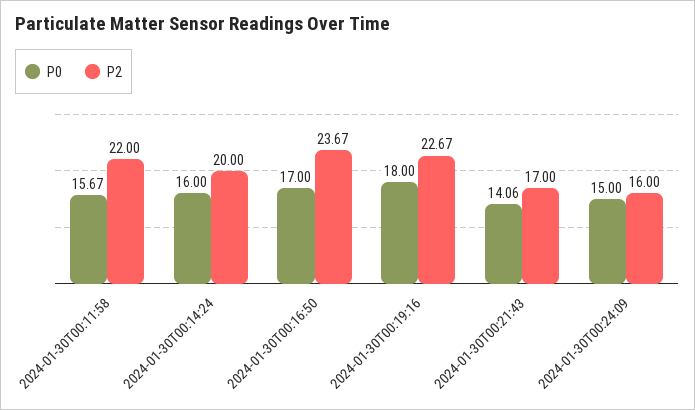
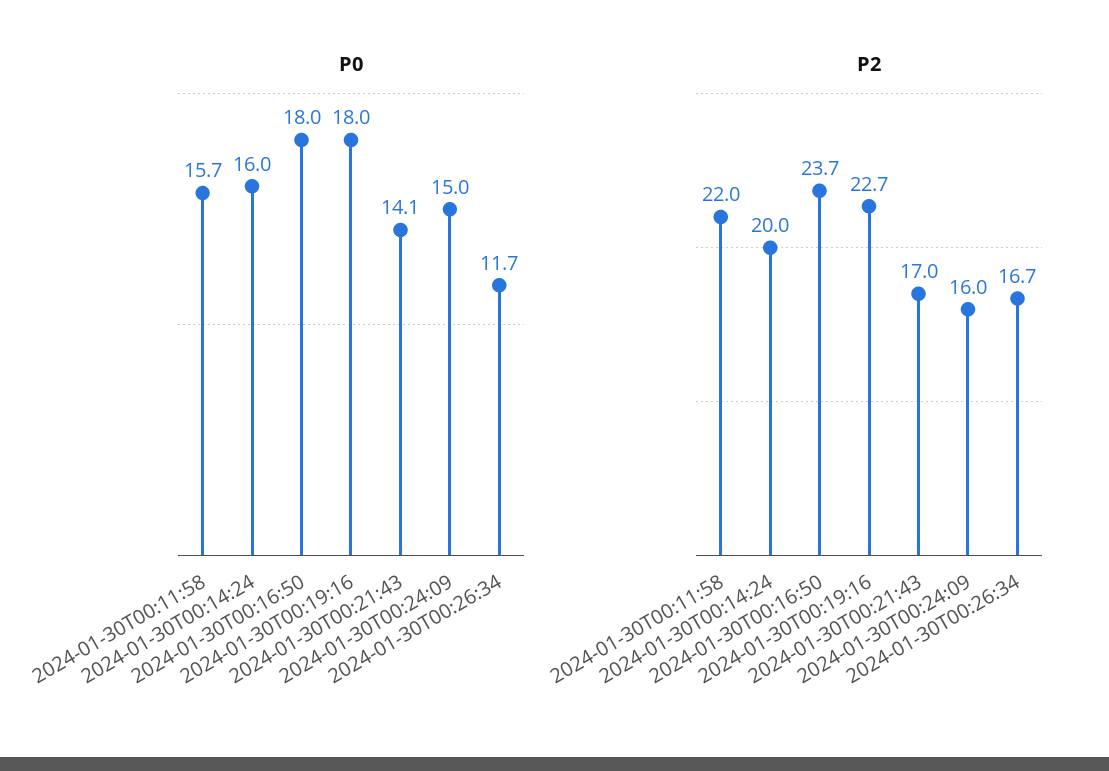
P0, 2024-01-30T00:16:50: 17 -> 18
P0, 2024-01-30T00:26:34: none -> 11.7
P2, 2024-01-30T00:26:34: none -> 16.7

